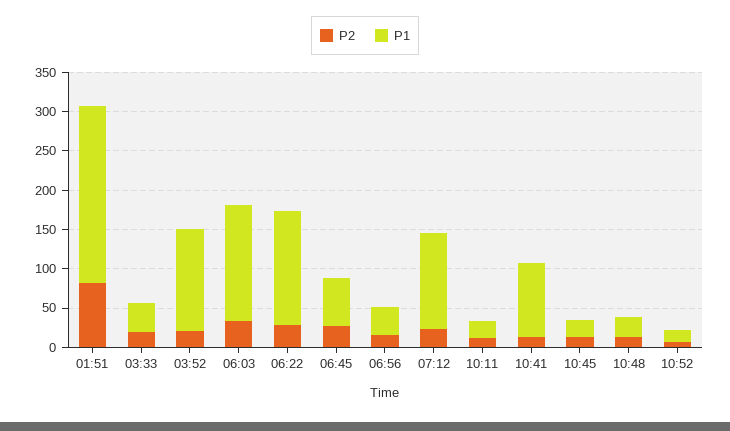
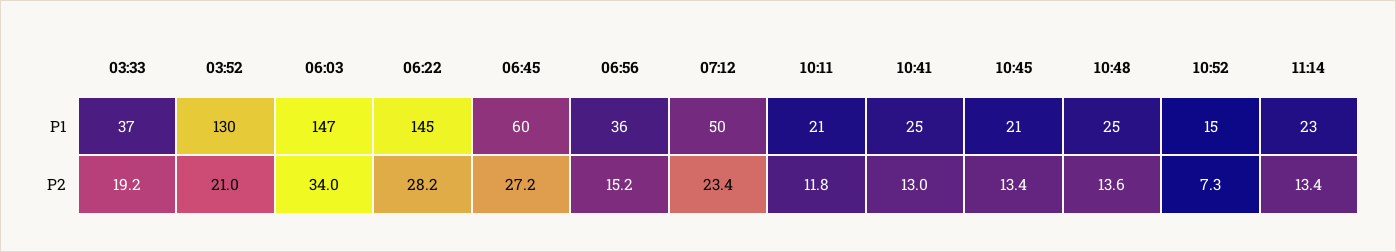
P2, 01:51: 75 -> none
P1, 01:51: 225 -> none
P1, 07:12: 125 -> 50
P1, 10:41: 100 -> 25
P1, 11:14: none -> 23
P2, 11:14: none -> 13.4

